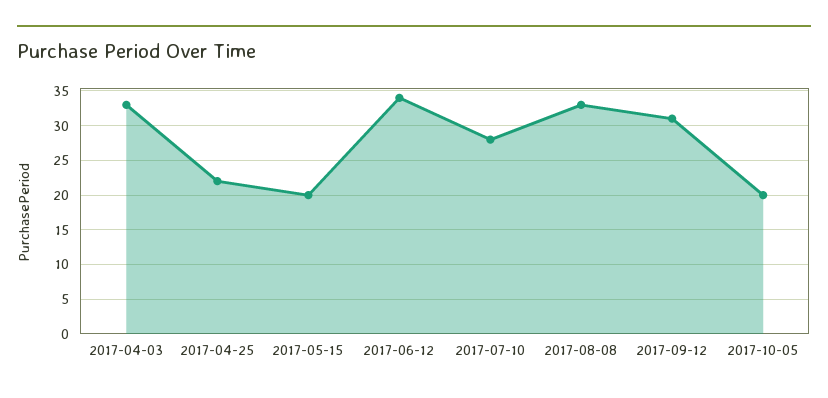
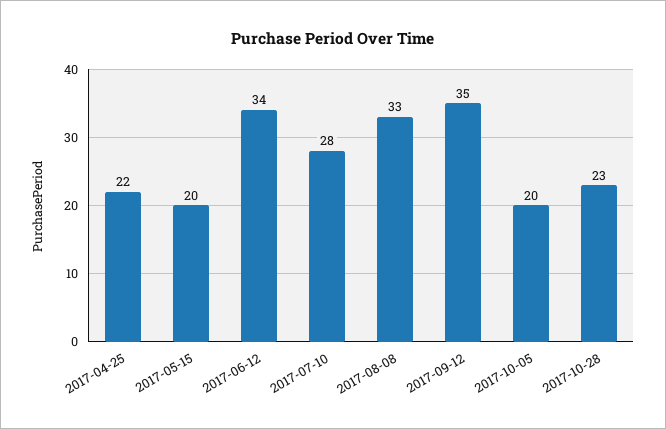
2017-04-03: 33 -> none
2017-09-12: 31 -> 35
2017-10-28: none -> 23

